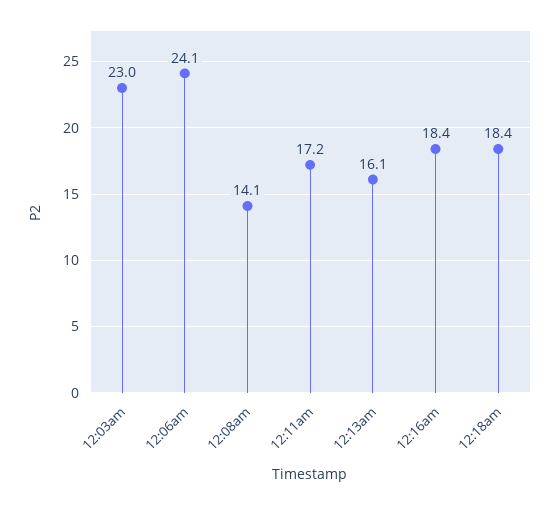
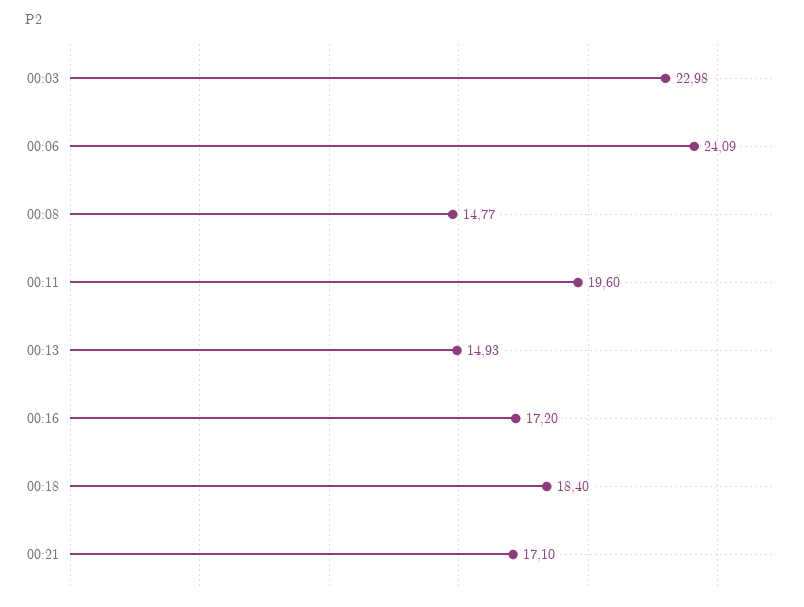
12:08am: 14.1 -> 14.77
12:11am: 17.2 -> 19.6
12:13am: 16.1 -> 14.93
12:16am: 18.4 -> 17.2
00:21: none -> 17.1

